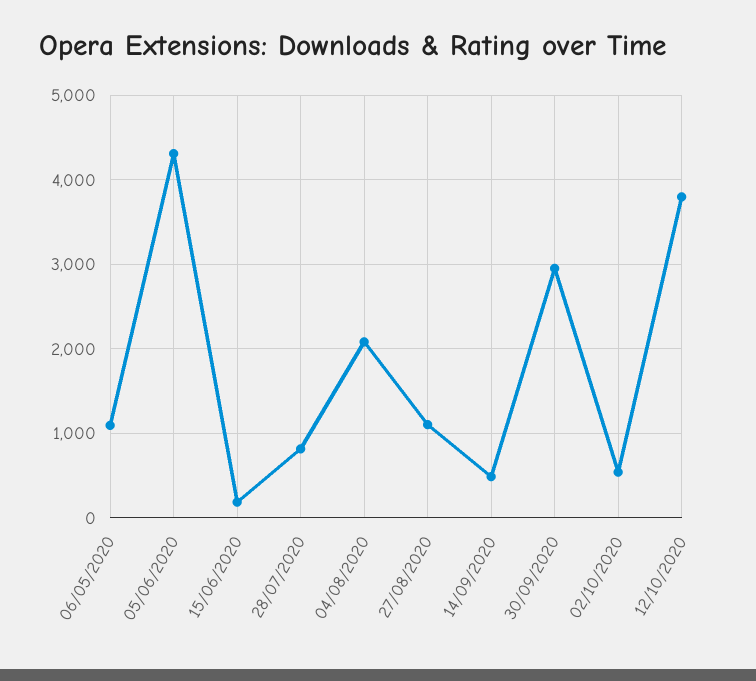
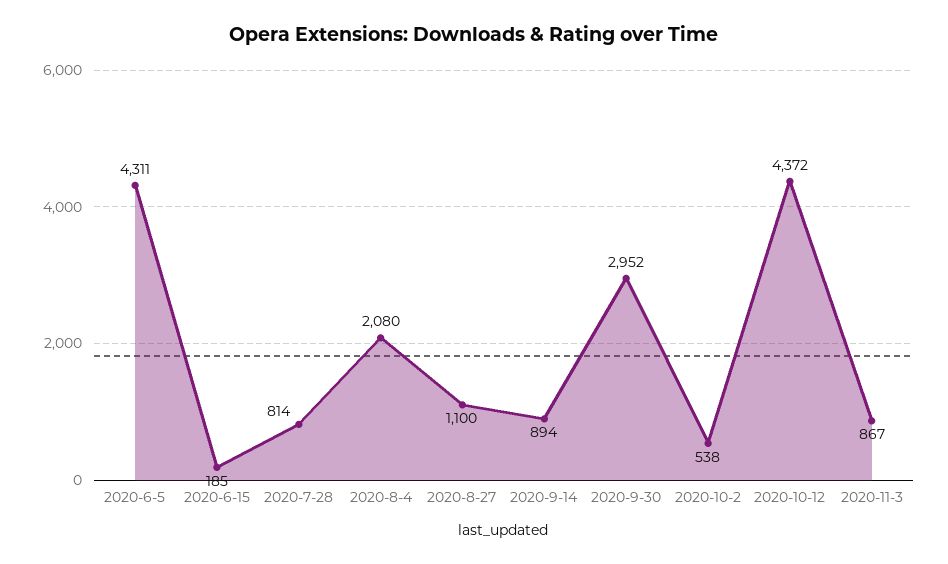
06/05/2020: 1100 -> none
14/09/2020: 500 -> 894
12/10/2020: 3800 -> 4372
2020-11-3: none -> 867

